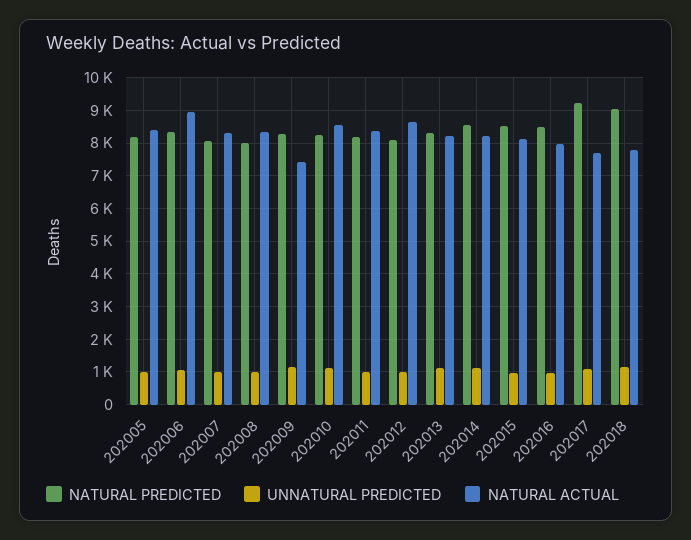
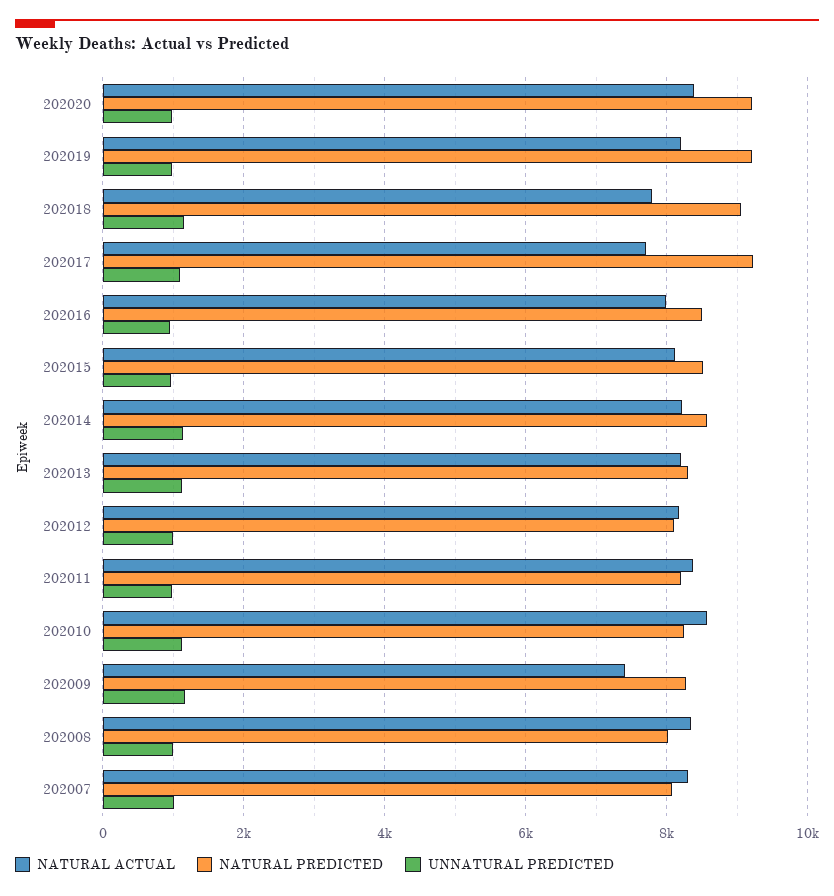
NATURAL PREDICTED, 202005: 8200 -> none
UNNATURAL PREDICTED, 202005: 1000 -> none
NATURAL ACTUAL, 202005: 8400 -> none
NATURAL PREDICTED, 202006: 8400 -> none
UNNATURAL PREDICTED, 202006: 1000 -> none
NATURAL ACTUAL, 202006: 9000 -> none
NATURAL ACTUAL, 202012: 8600 -> 8200
NATURAL ACTUAL, 202020: none -> 8400
NATURAL PREDICTED, 202020: none -> 9200
UNNATURAL PREDICTED, 202020: none -> 1000
NATURAL ACTUAL, 202019: none -> 8200
NATURAL PREDICTED, 202019: none -> 9200
UNNATURAL PREDICTED, 202019: none -> 1000

